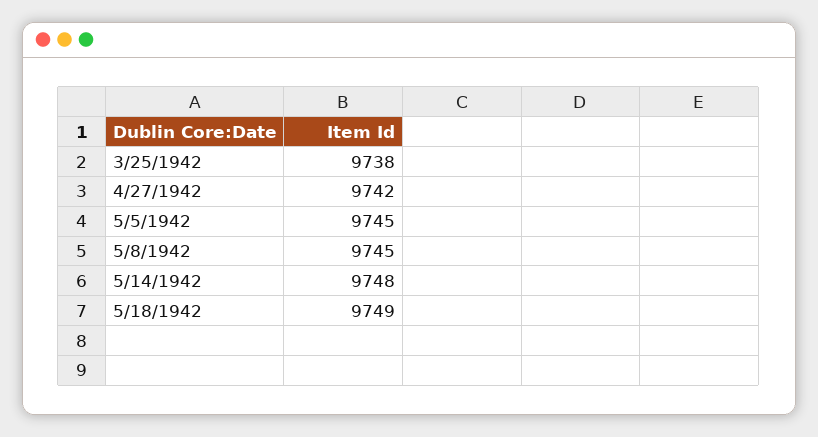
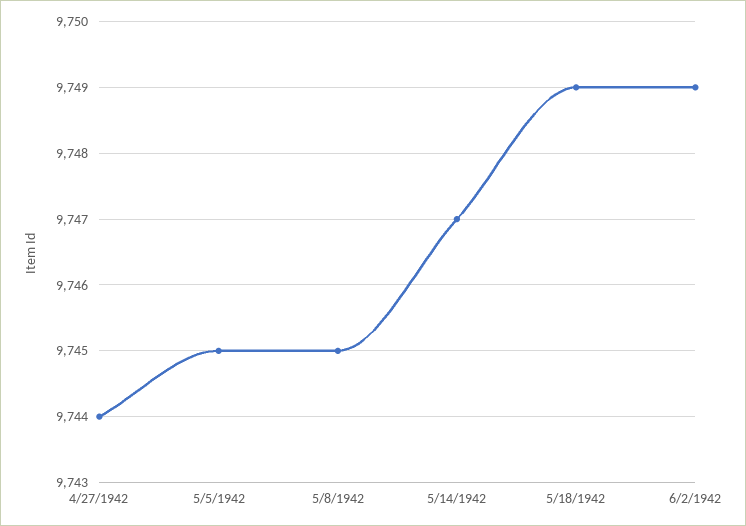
3/25/1942: 9738 -> none
4/27/1942: 9742 -> 9744
5/14/1942: 9748 -> 9747
6/2/1942: none -> 9749

